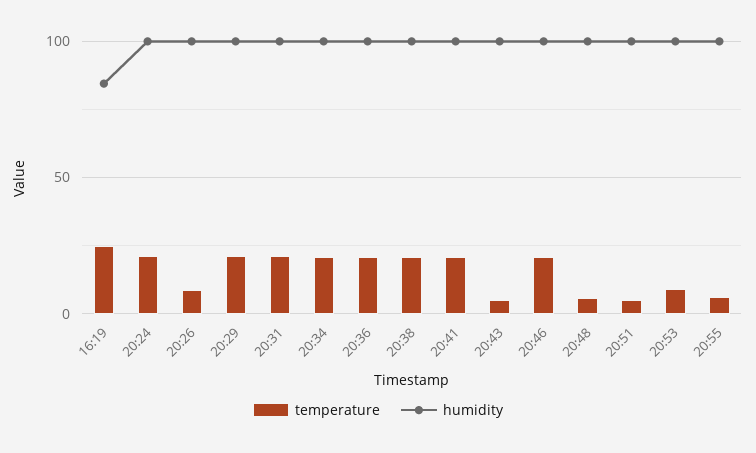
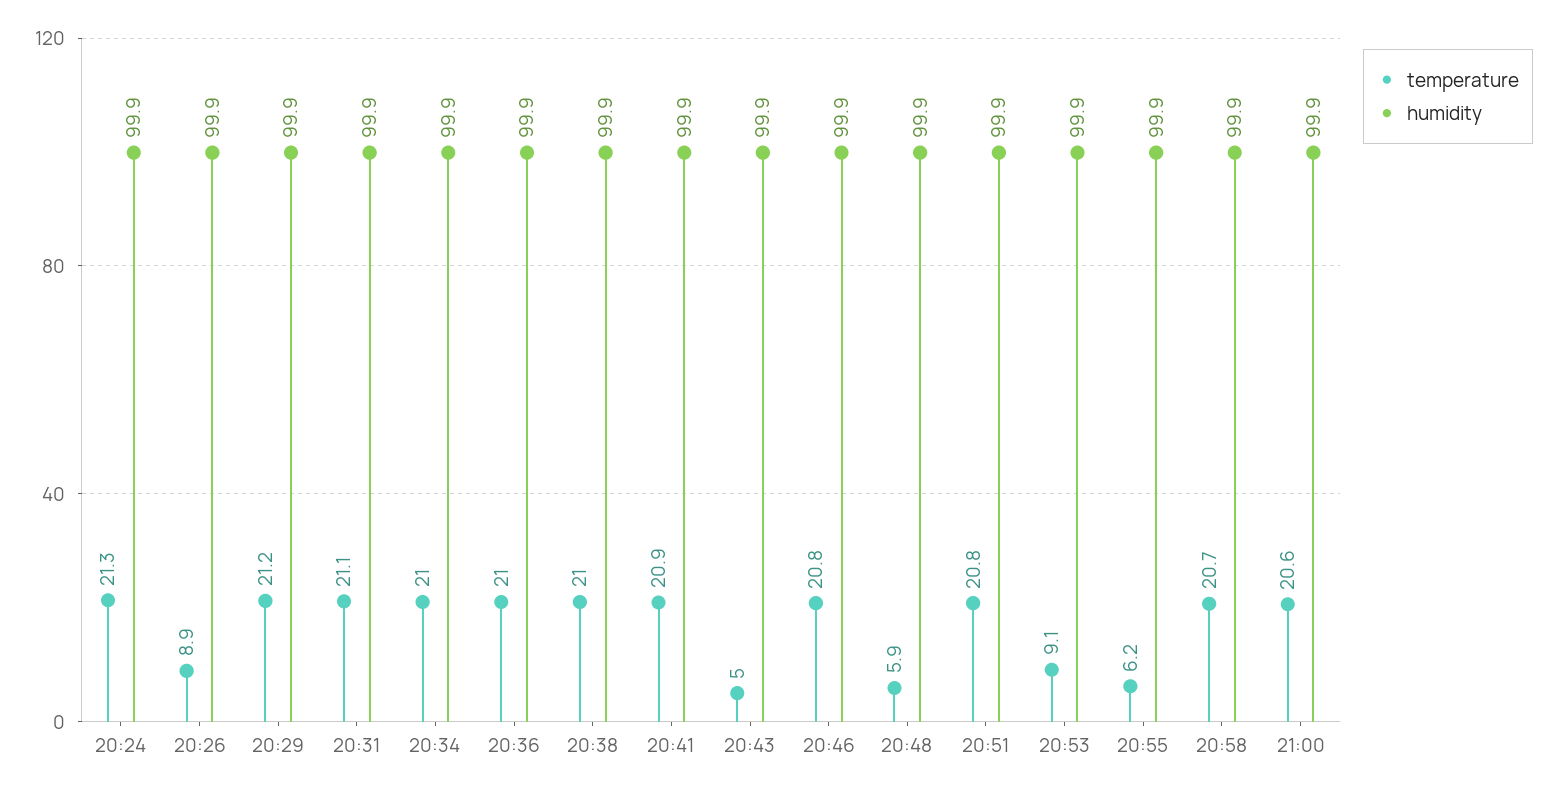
temperature, 16:19: 25 -> none
humidity, 16:19: 85 -> none
temperature, 20:51: 5 -> 20.8
temperature, 20:58: none -> 20.7
humidity, 20:58: none -> 99.9
temperature, 21:00: none -> 20.6
humidity, 21:00: none -> 99.9

